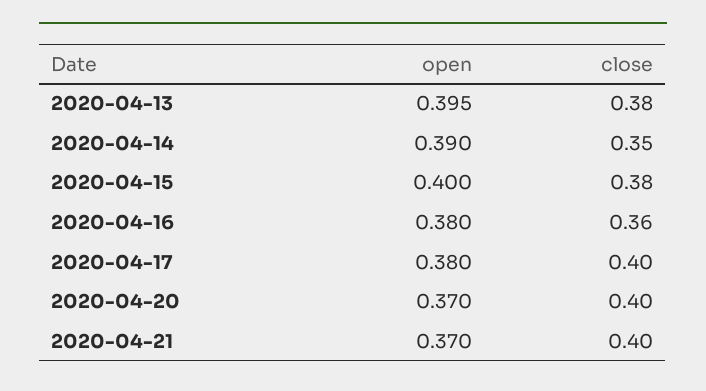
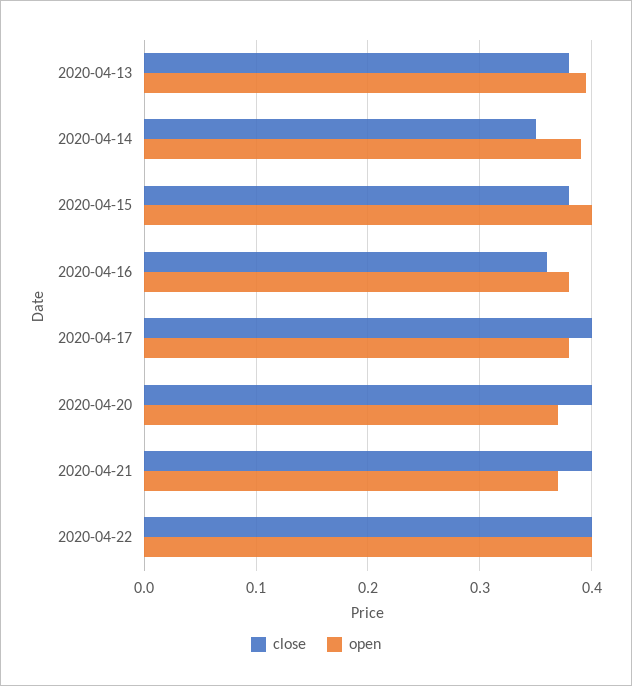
close, 2020-04-22: none -> 0.4
open, 2020-04-22: none -> 0.4

